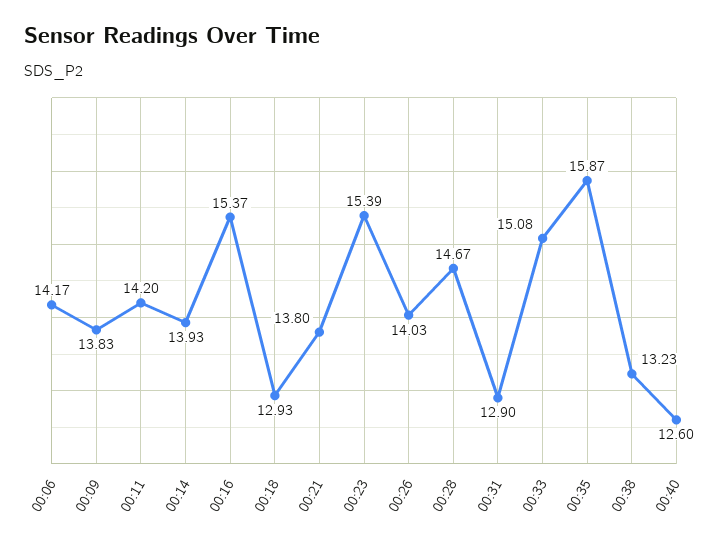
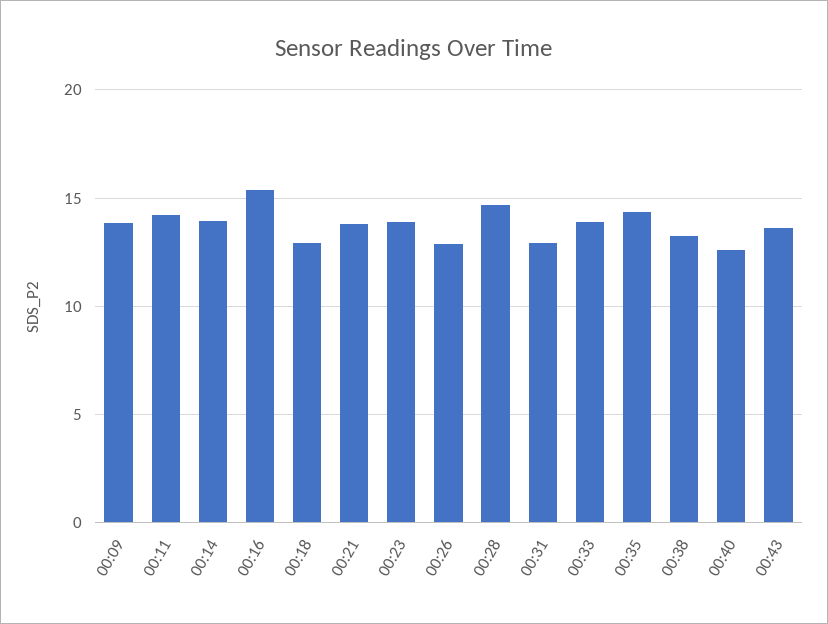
00:06: 14.17 -> none
00:23: 15.39 -> 14
00:26: 14.03 -> 13
00:33: 15.08 -> 14
00:35: 15.87 -> 14.5
00:43: none -> 13.5

